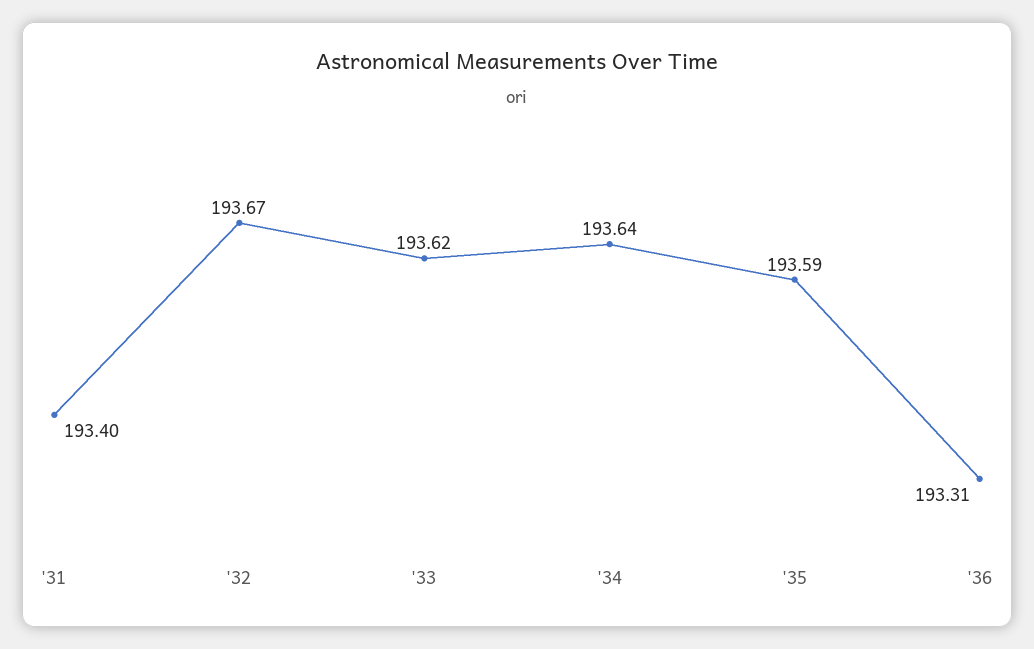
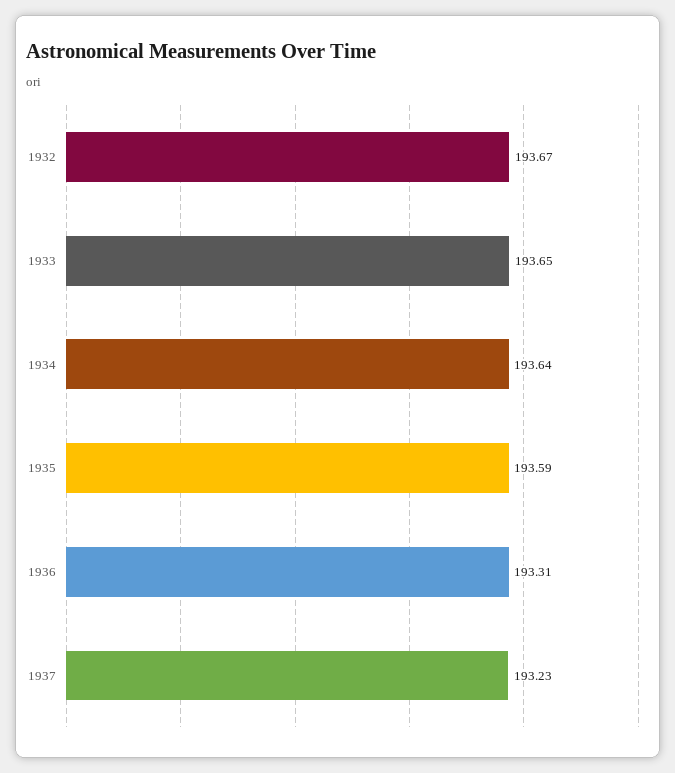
'31: 193.4 -> none
'33: 193.62 -> 193.65
1937: none -> 193.23

